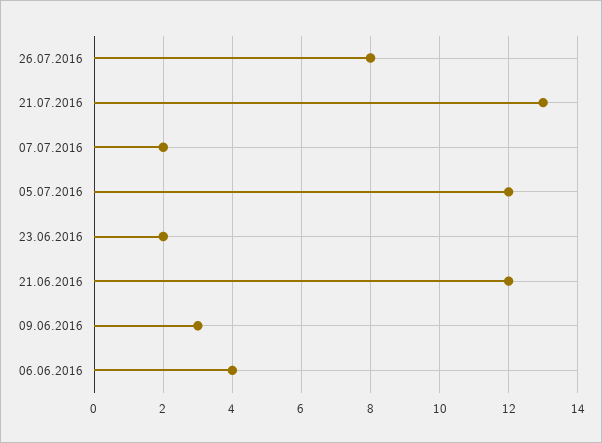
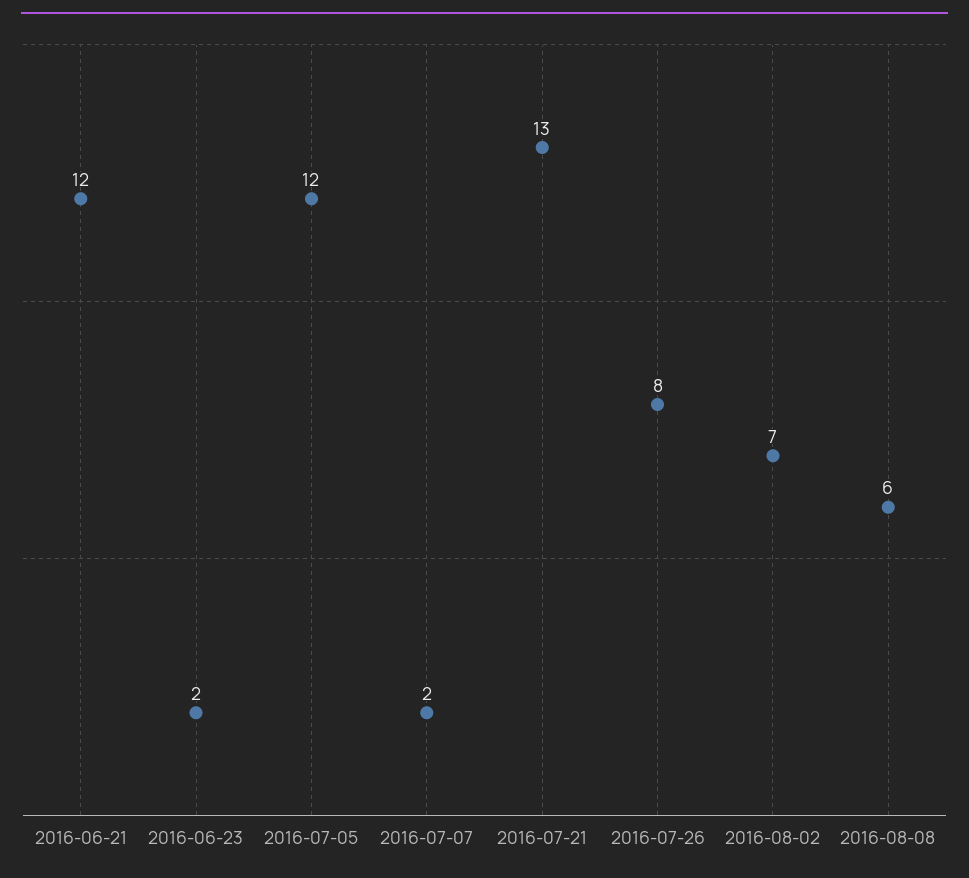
09.06.2016: 3 -> none
06.06.2016: 4 -> none
2016-08-02: none -> 7
2016-08-08: none -> 6

